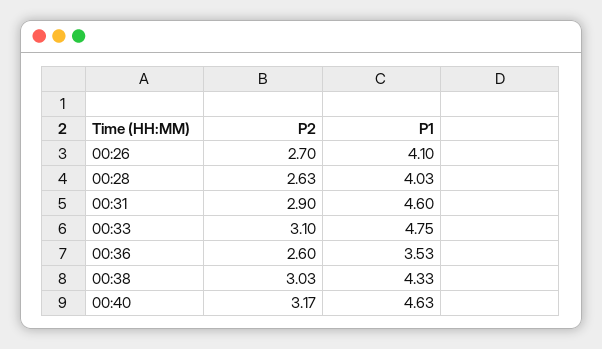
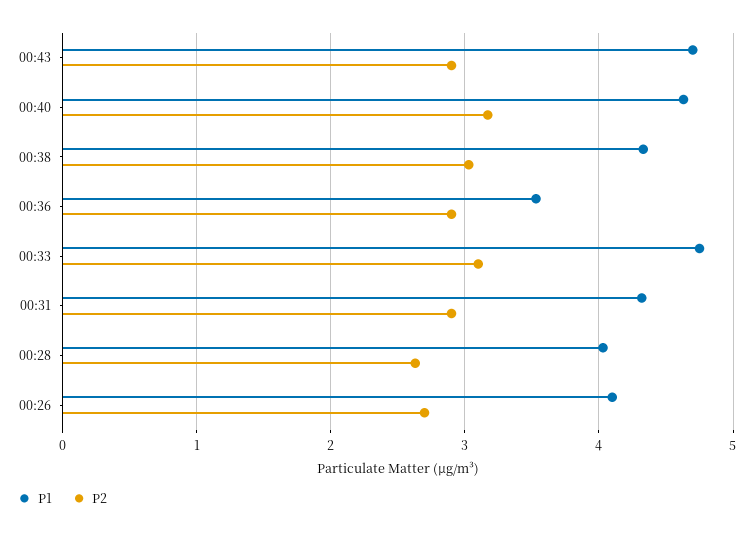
P1, 00:31: 4.6 -> 4.3
P2, 00:36: 2.6 -> 2.9
P1, 00:43: none -> 4.7
P2, 00:43: none -> 2.9

